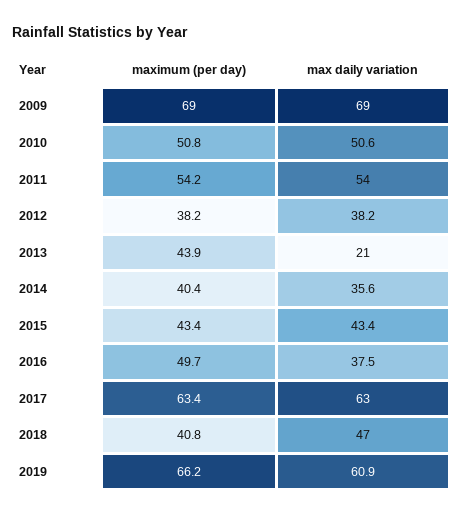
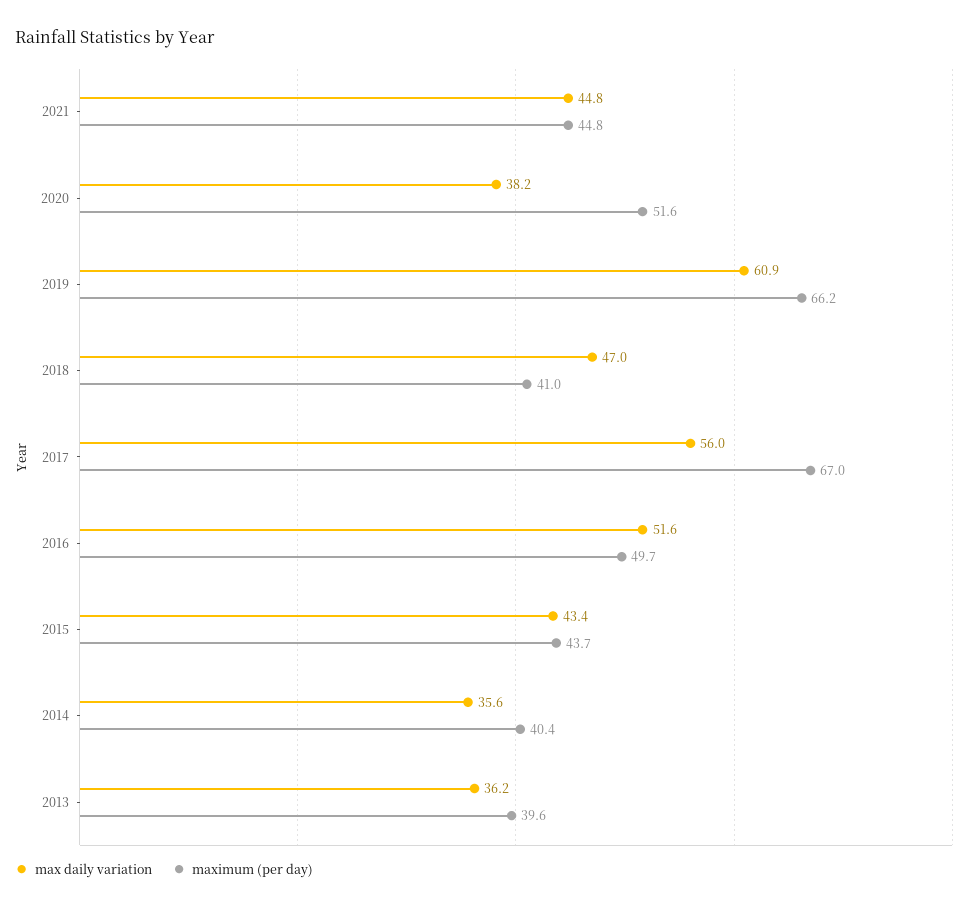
maximum (per day), 2009: 69 -> none
max daily variation, 2009: 69 -> none
maximum (per day), 2010: 50.8 -> none
max daily variation, 2010: 50.6 -> none
maximum (per day), 2011: 54.2 -> none
max daily variation, 2011: 54 -> none
maximum (per day), 2012: 38.2 -> none
max daily variation, 2012: 38.2 -> none
maximum (per day), 2013: 43.9 -> 39.6
max daily variation, 2013: 21 -> 36.2
maximum (per day), 2015: 43.4 -> 43.7
max daily variation, 2016: 37.5 -> 51.6
maximum (per day), 2017: 63.4 -> 67
max daily variation, 2017: 63 -> 56
maximum (per day), 2018: 40.8 -> 41
max daily variation, 2021: none -> 44.8
maximum (per day), 2021: none -> 44.8
max daily variation, 2020: none -> 38.2
maximum (per day), 2020: none -> 51.6

